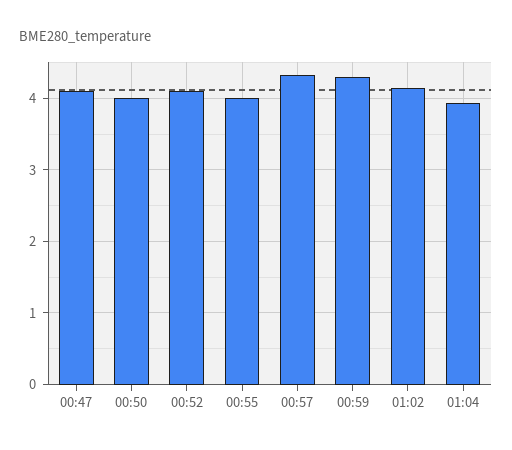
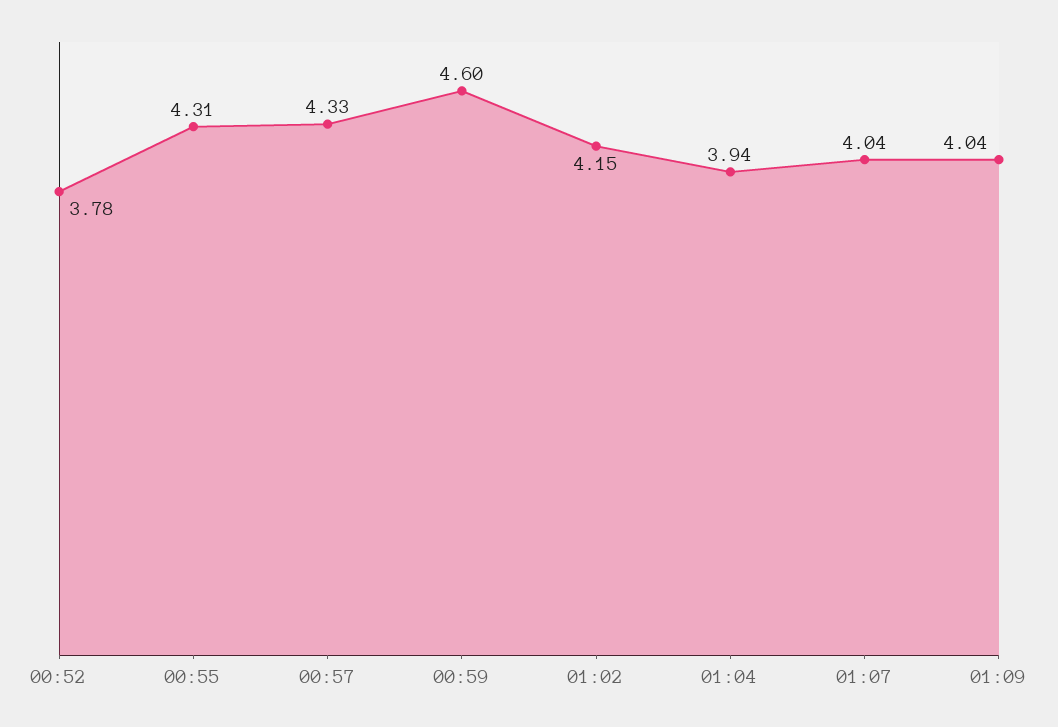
00:47: 4.1 -> none
00:50: 4 -> none
00:52: 4.1 -> 3.78
00:55: 4 -> 4.31
00:59: 4.3 -> 4.6
01:07: none -> 4.04
01:09: none -> 4.04

